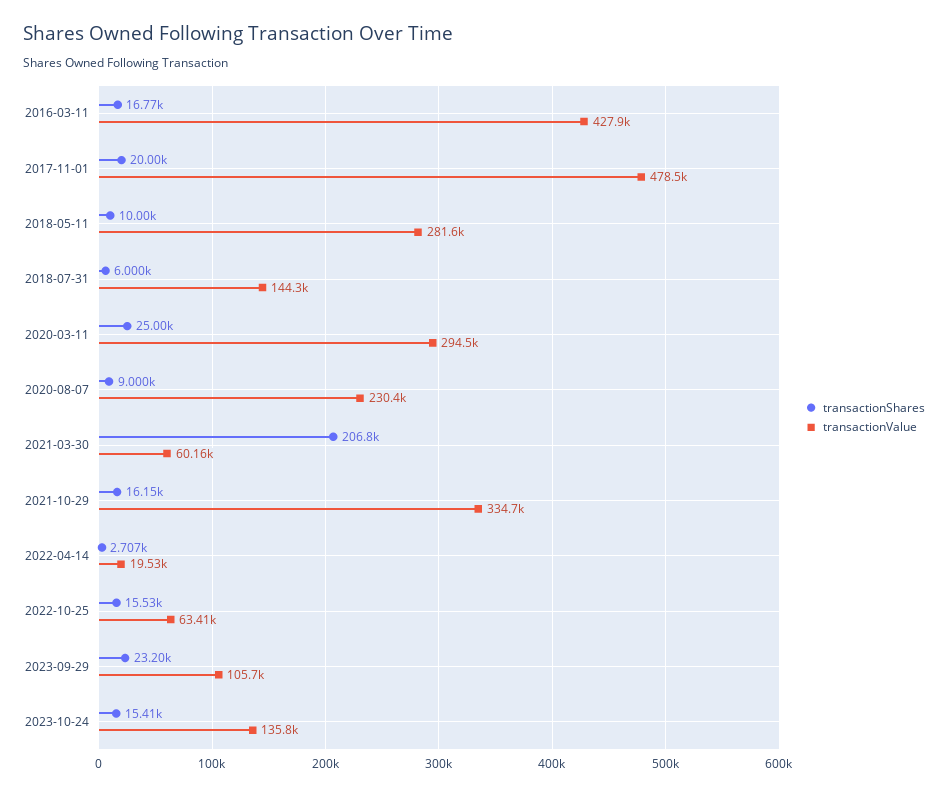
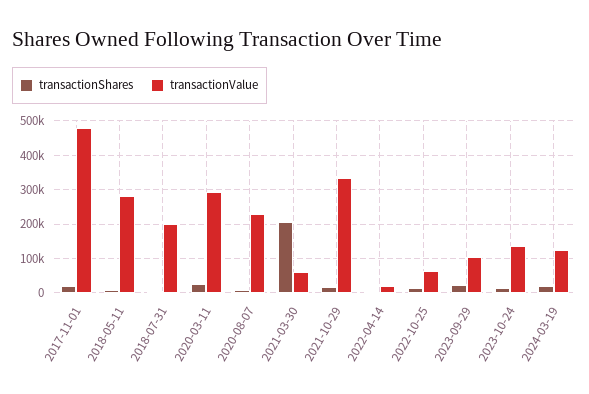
transactionShares, 2016-03-11: 16770 -> none
transactionValue, 2016-03-11: 427900 -> none
transactionValue, 2018-07-31: 144300 -> 200000
transactionShares, 2024-03-19: none -> 20000
transactionValue, 2024-03-19: none -> 120000

